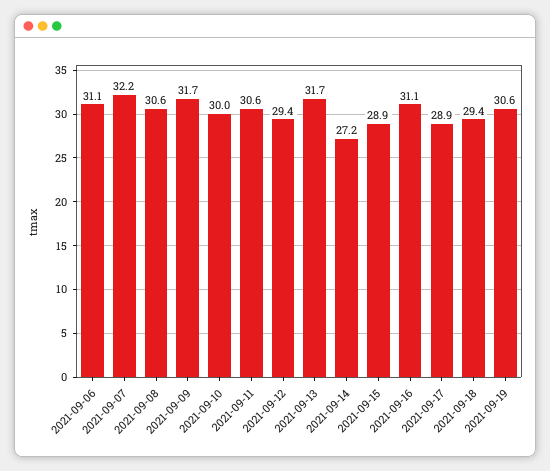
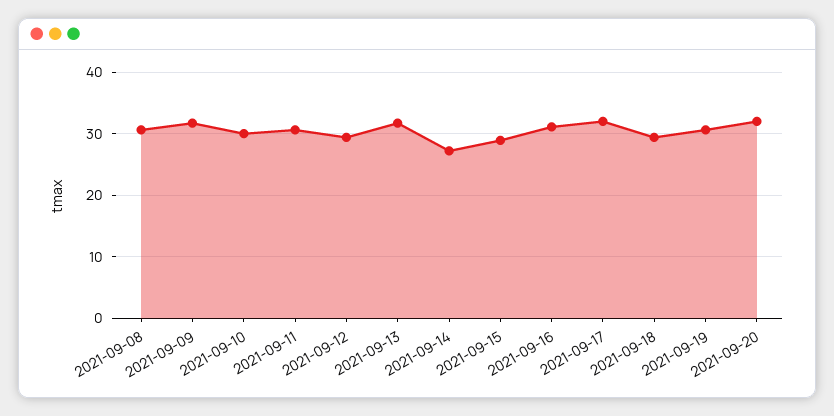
2021-09-06: 31.1 -> none
2021-09-07: 32.2 -> none
2021-09-17: 28.9 -> 32
2021-09-20: none -> 32

